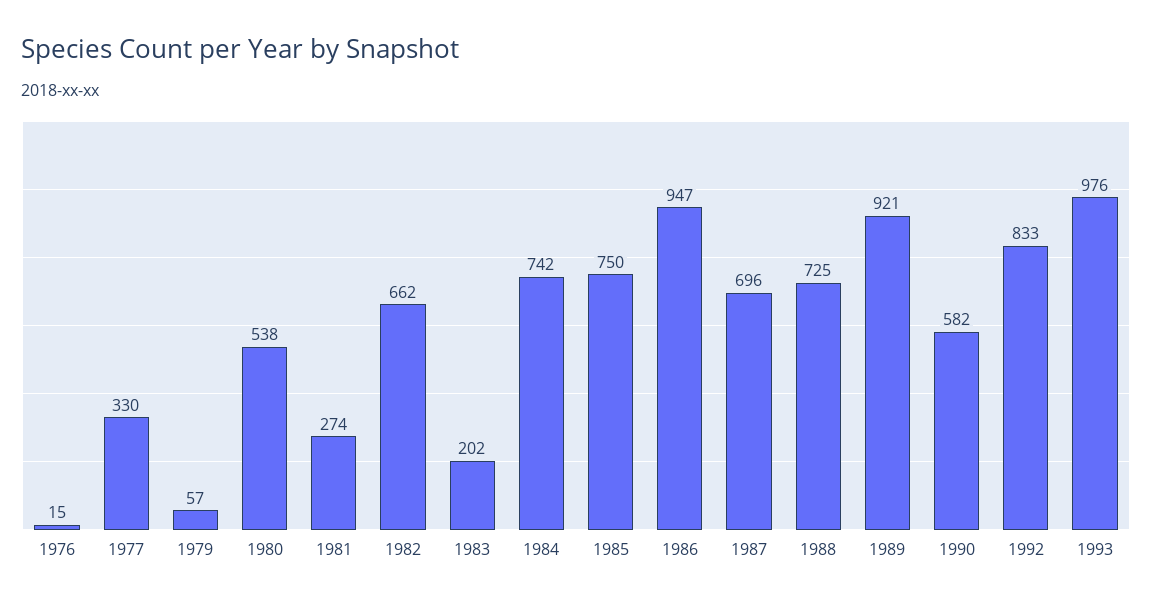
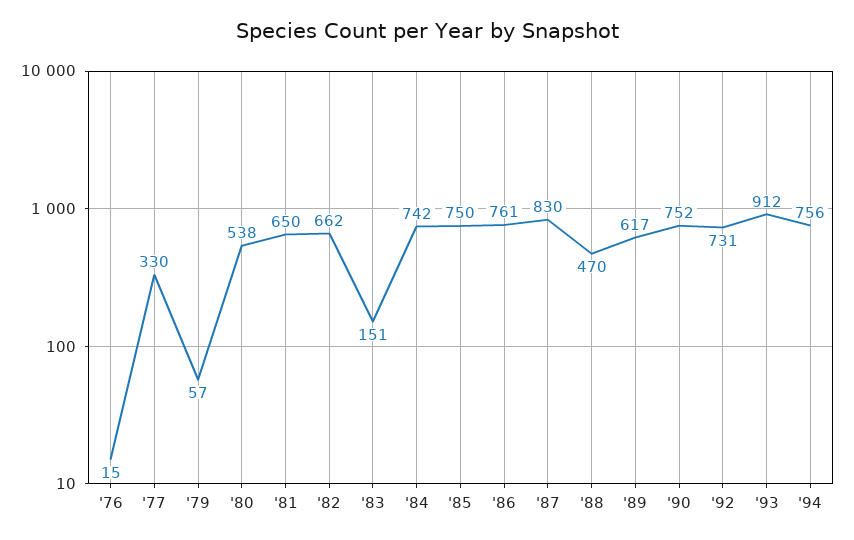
1981: 274 -> 650
1983: 202 -> 151
1986: 947 -> 761
1987: 696 -> 830
1988: 725 -> 470
1989: 921 -> 617
1990: 582 -> 752
1992: 833 -> 731
1993: 976 -> 912
'94: none -> 756

